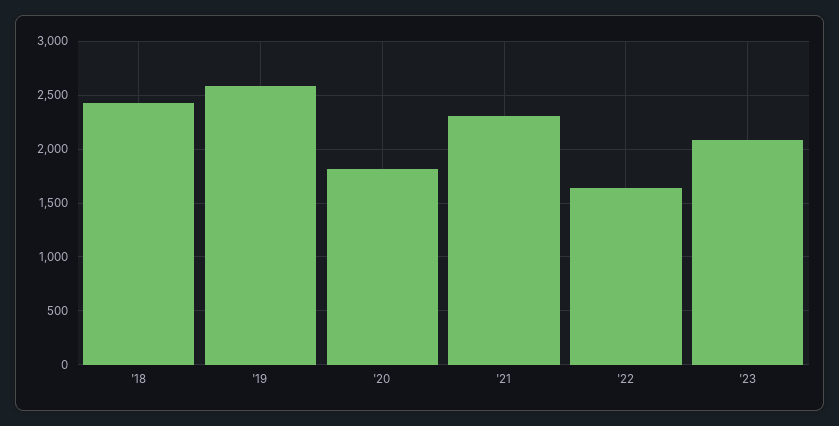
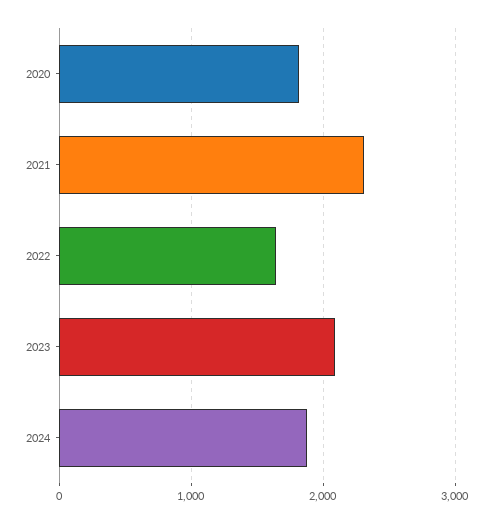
'18: 2400 -> none
'19: 2600 -> none
2024: none -> 1900

